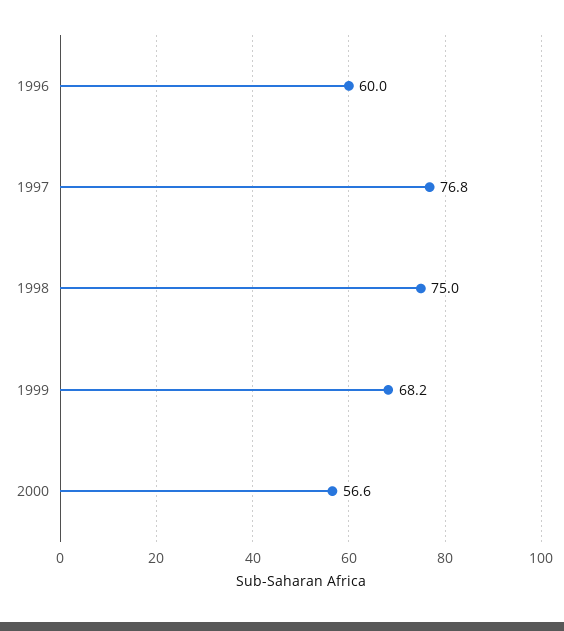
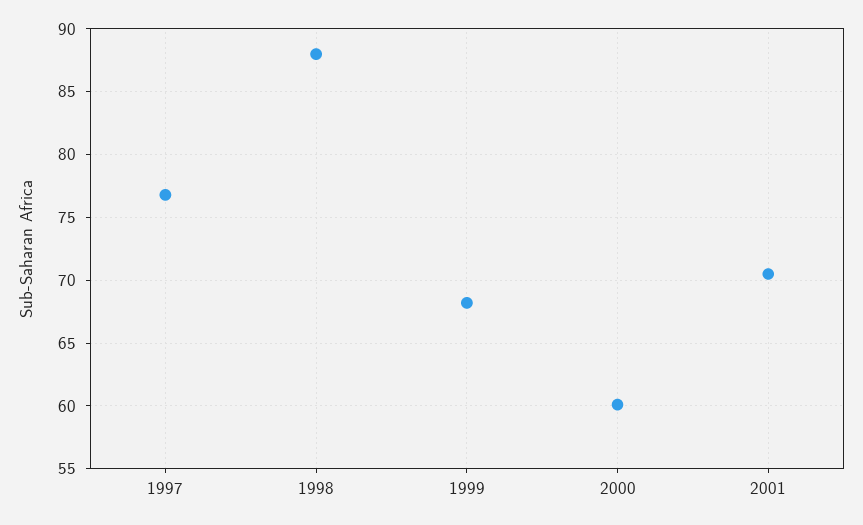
1996: 60 -> none
1998: 75 -> 88
2000: 56.6 -> 60
2001: none -> 70.5

